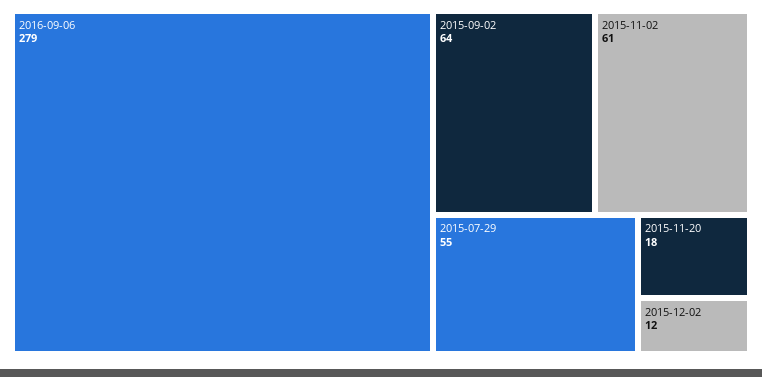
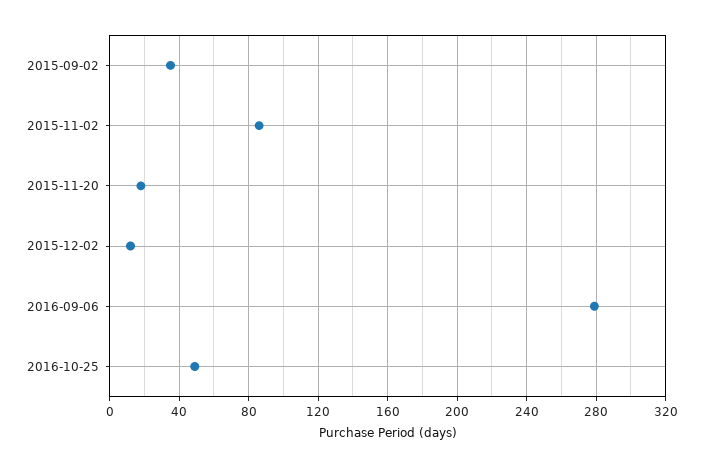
2015-09-02: 64 -> 35
2015-11-02: 61 -> 85
2015-07-29: 55 -> none
2016-10-25: none -> 50

